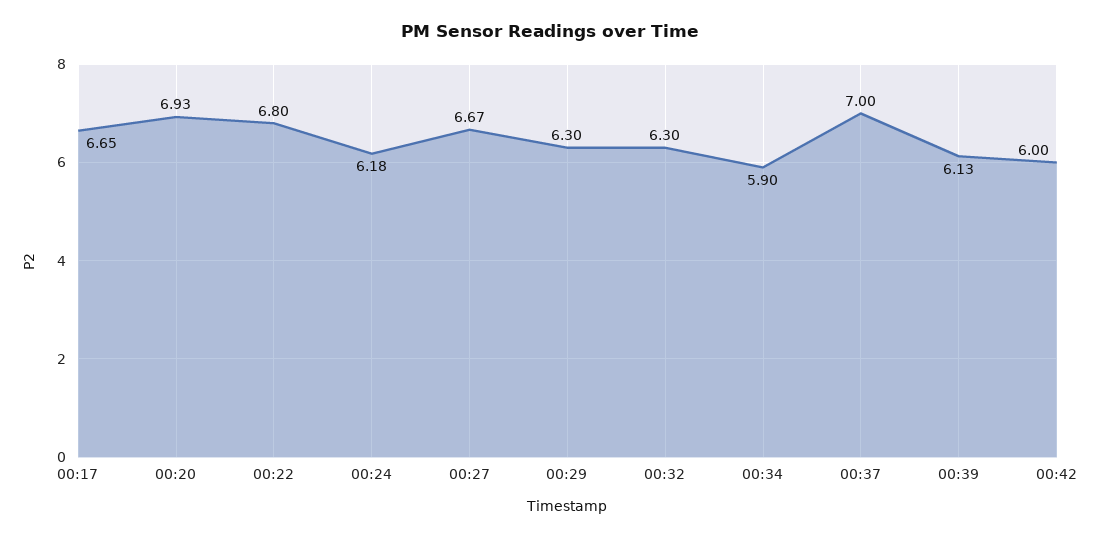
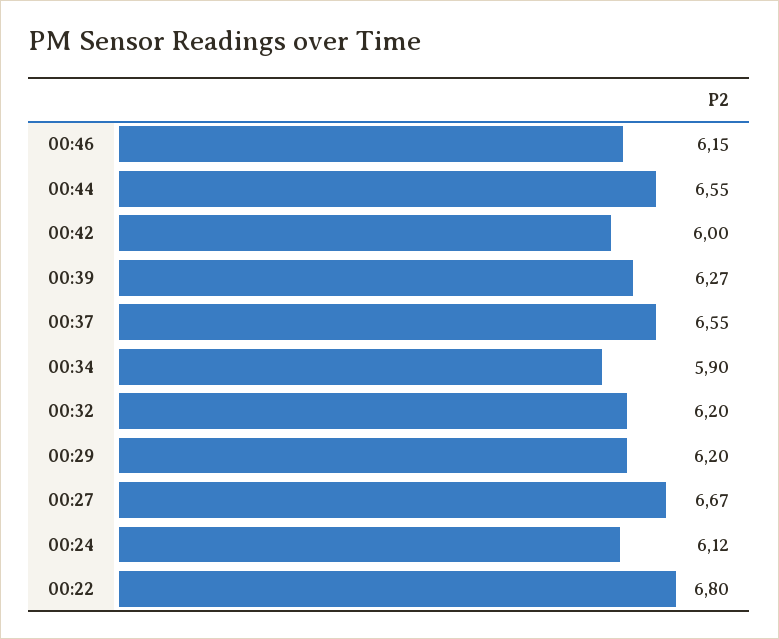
00:17: 6.65 -> none
00:20: 6.93 -> none
00:24: 6.18 -> 6.12
00:29: 6.3 -> 6.2
00:32: 6.3 -> 6.2
00:37: 7 -> 6.55
00:39: 6.13 -> 6.27
00:46: none -> 6.15
00:44: none -> 6.55

